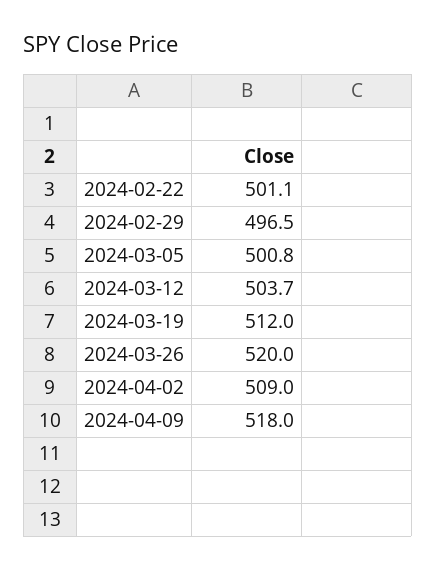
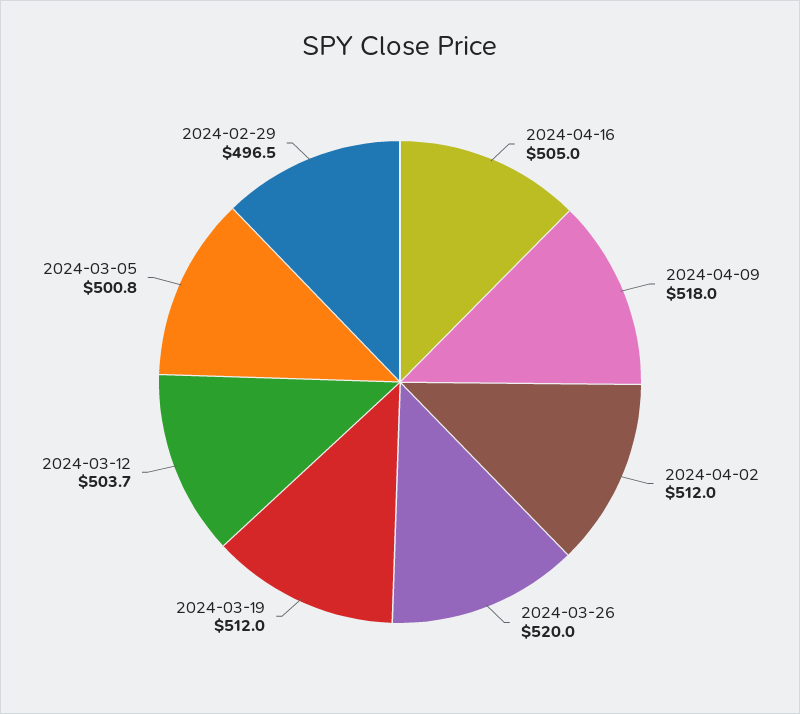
2024-02-22: 501.1 -> none
2024-04-02: 509 -> 512
2024-04-16: none -> 505

